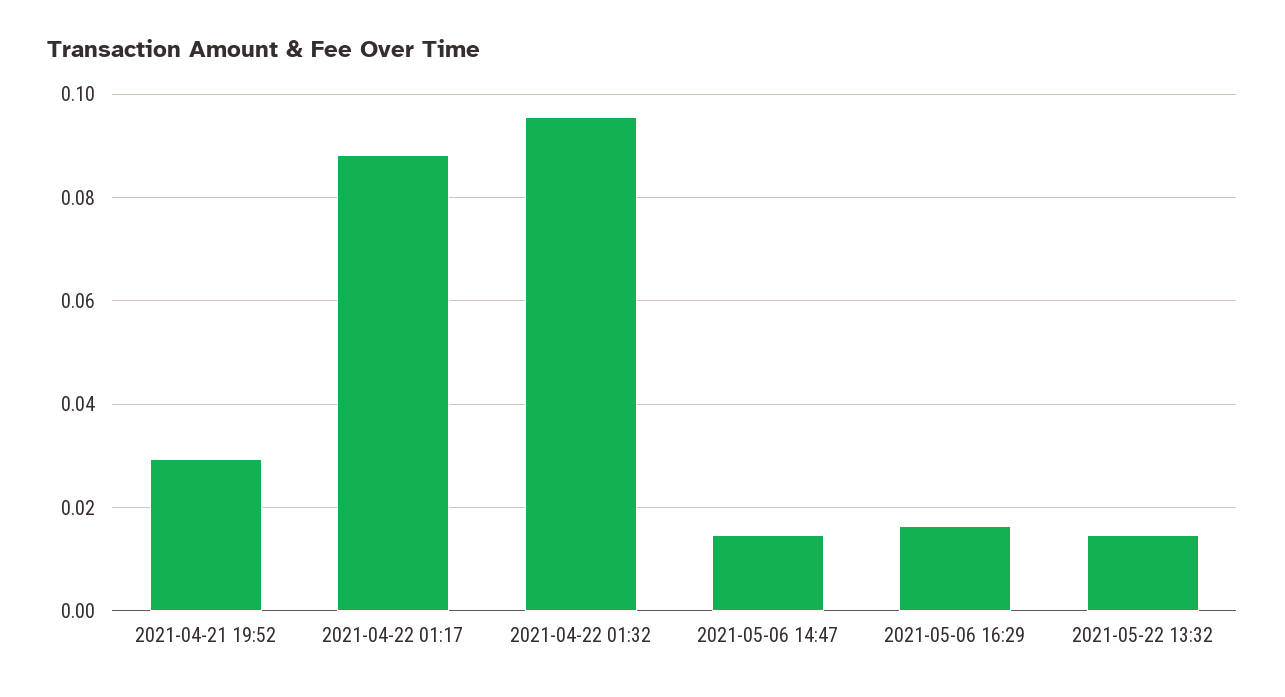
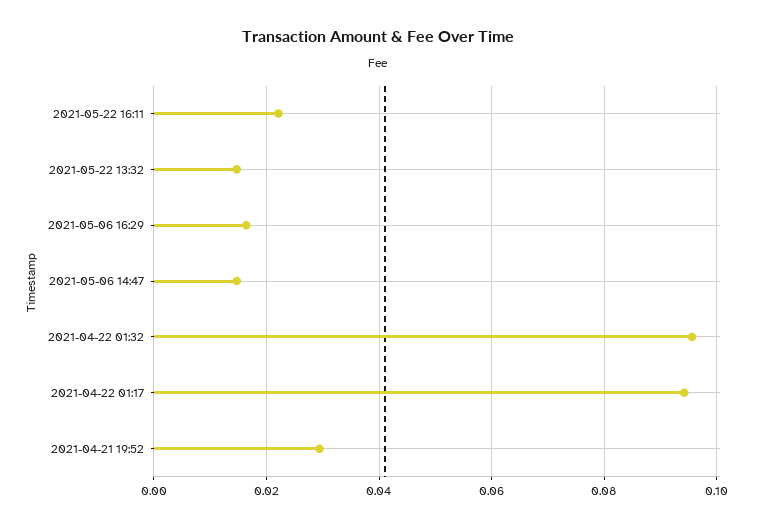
2021-04-22 01:17: 0.088 -> 0.094
2021-05-22 16:11: none -> 0.022

